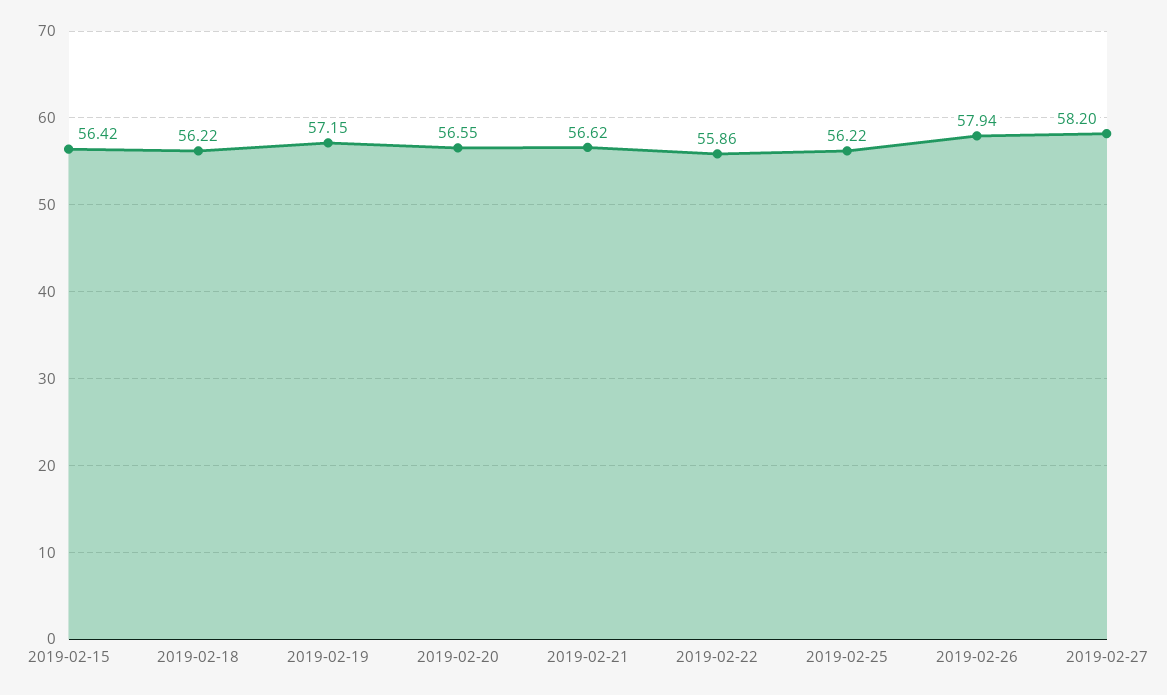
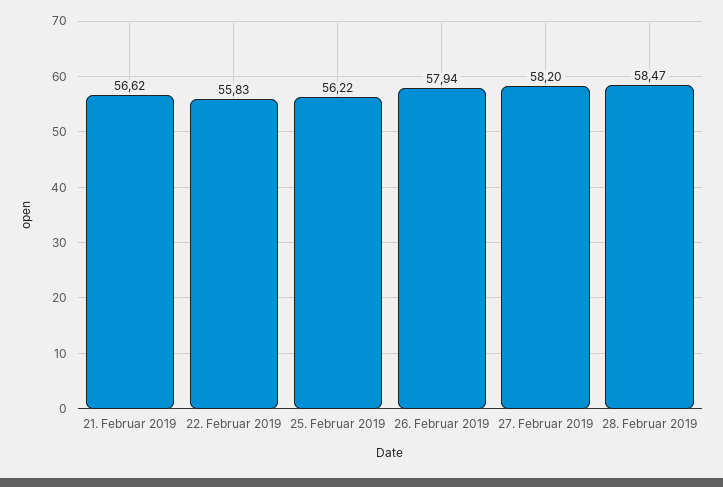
2019-02-15: 56.42 -> none
2019-02-18: 56.22 -> none
2019-02-19: 57.15 -> none
2019-02-20: 56.55 -> none
2019-02-22: 55.86 -> 55.83
28. Februar 2019: none -> 58.47

